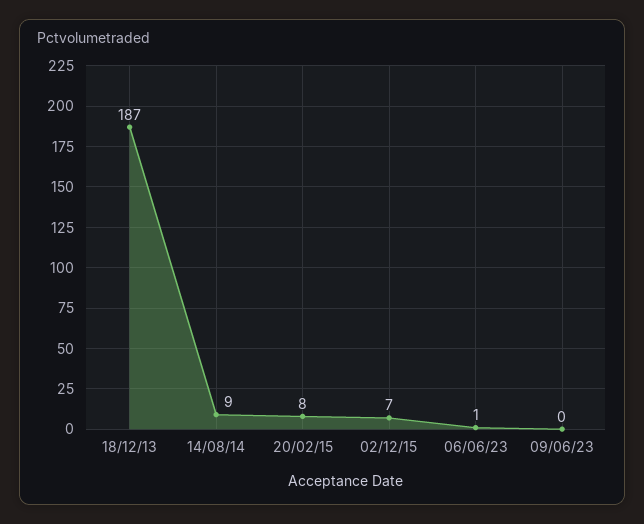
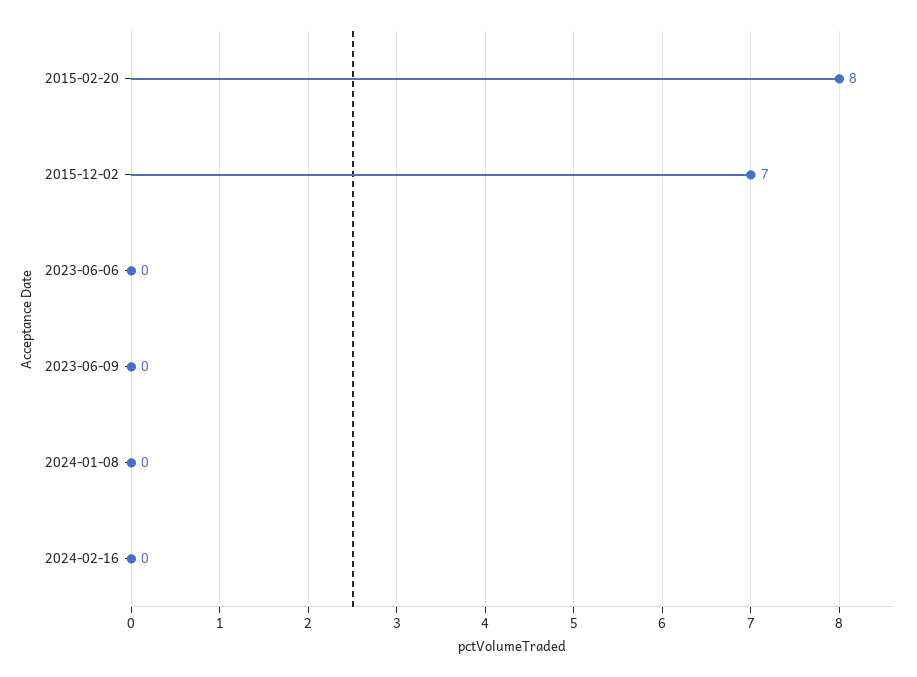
18/12/13: 187 -> none
14/08/14: 9 -> none
06/06/23: 1 -> 0
2024-01-08: none -> 0
2024-02-16: none -> 0

